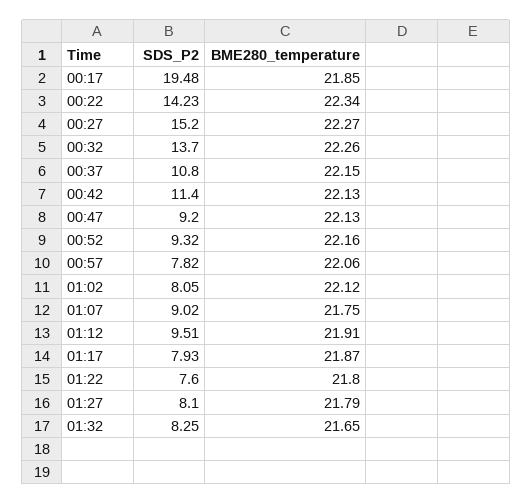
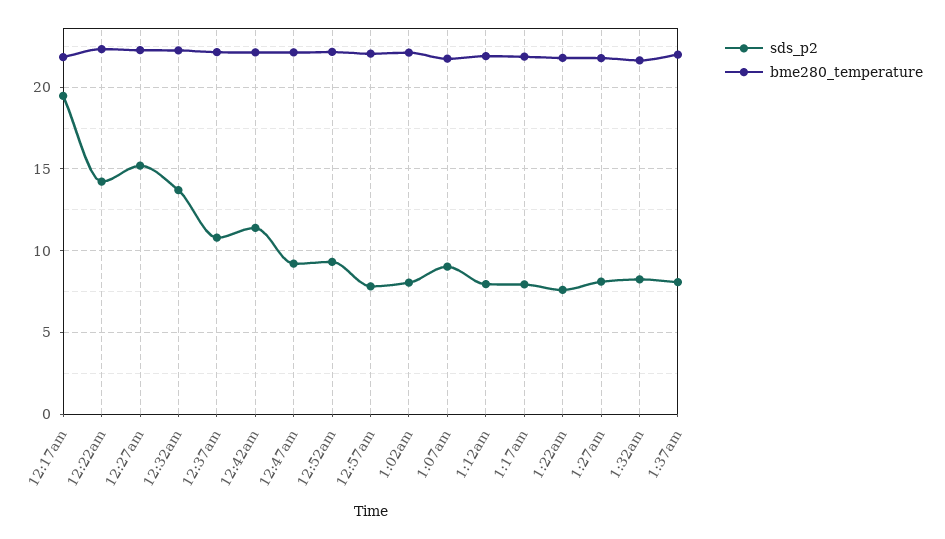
SDS_P2, 01:12: 9.51 -> 8
SDS_P2, 1:37am: none -> 8
BME280_temperature, 1:37am: none -> 22

